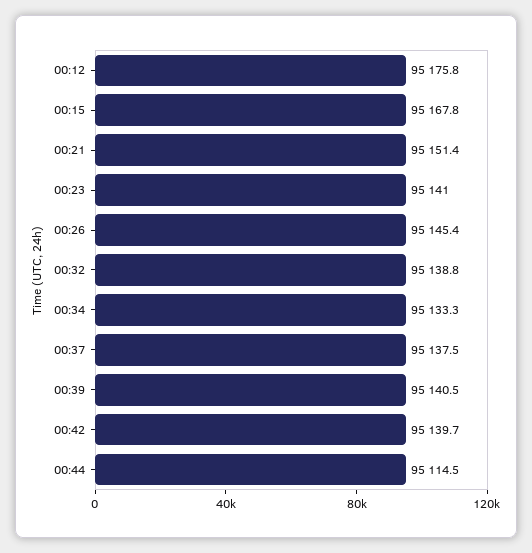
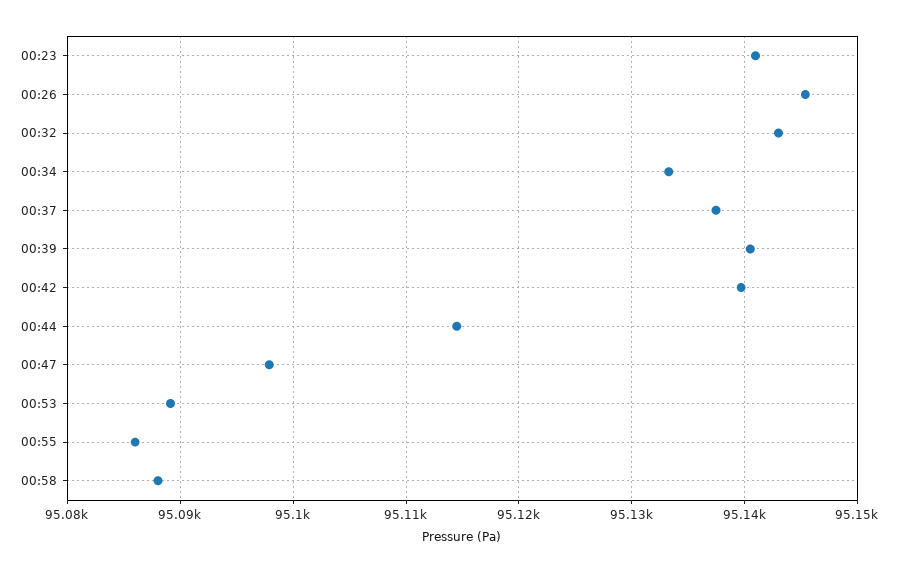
00:12: 95175.8 -> none
00:15: 95167.8 -> none
00:21: 95151.4 -> none
00:32: 95138.8 -> 95143
00:47: none -> 95098
00:53: none -> 95089
00:55: none -> 95086
00:58: none -> 95088

